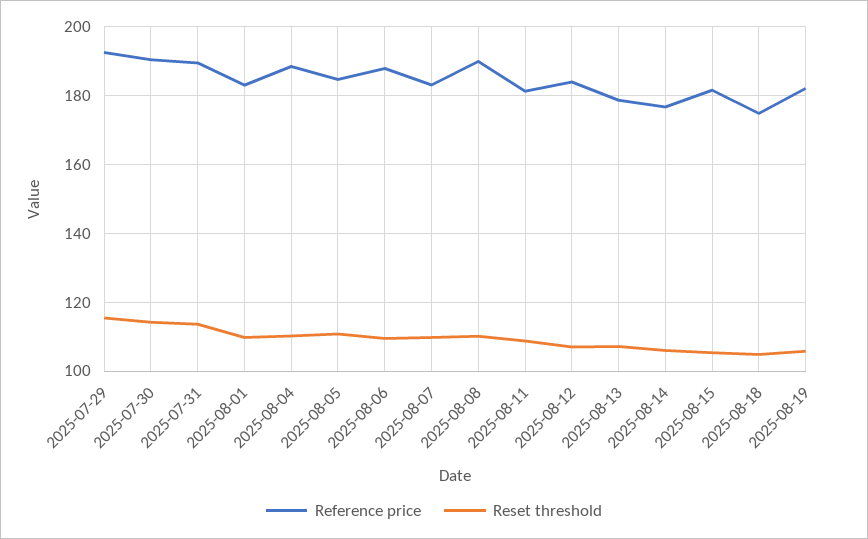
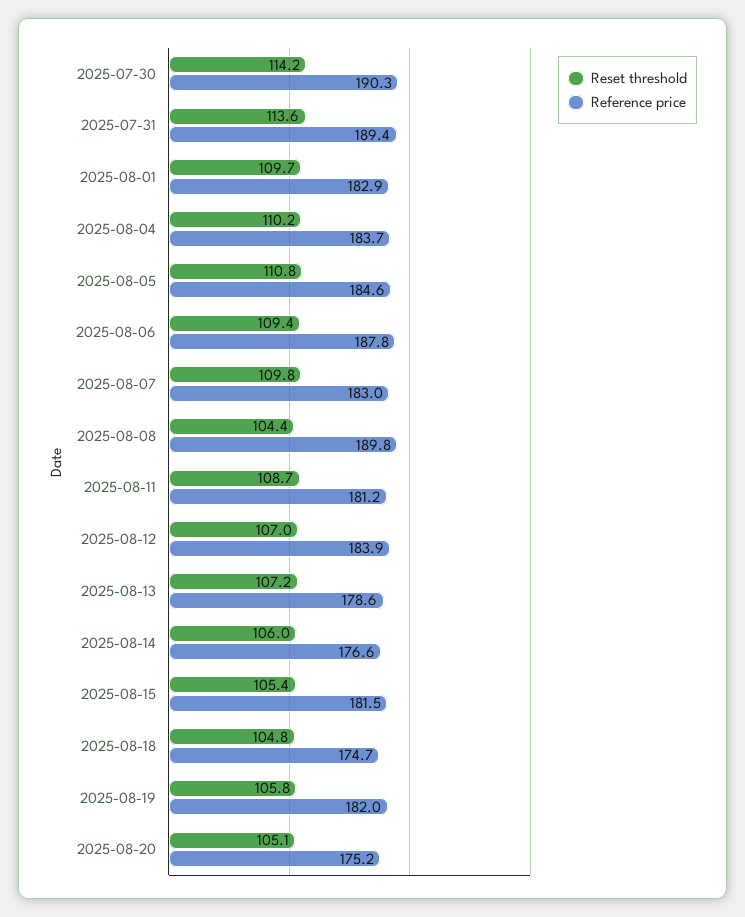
Reference price, 2025-07-29: 192 -> none
Reset threshold, 2025-07-29: 116 -> none
Reference price, 2025-08-04: 188 -> 183.7
Reset threshold, 2025-08-08: 110 -> 104.4
Reset threshold, 2025-08-20: none -> 105.1
Reference price, 2025-08-20: none -> 175.2

